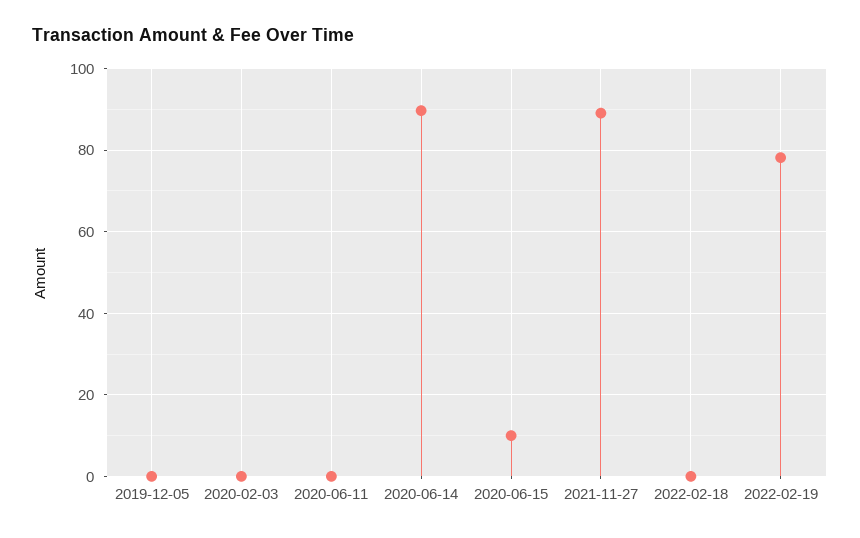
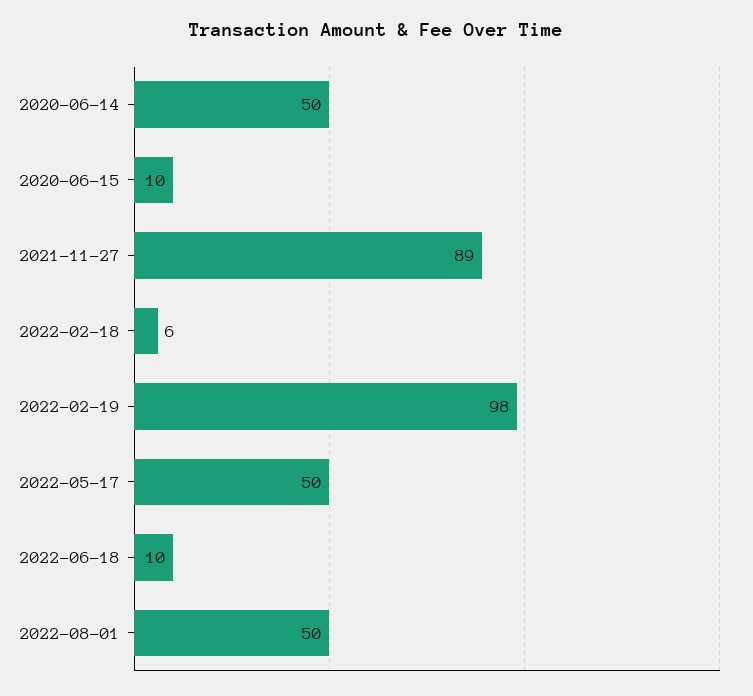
2019-12-05: 0 -> none
2020-02-03: 0 -> none
2020-06-11: 0 -> none
2020-06-14: 90 -> 50
2022-02-18: 0 -> 6
2022-02-19: 78 -> 98
2022-05-17: none -> 50
2022-06-18: none -> 10
2022-08-01: none -> 50

